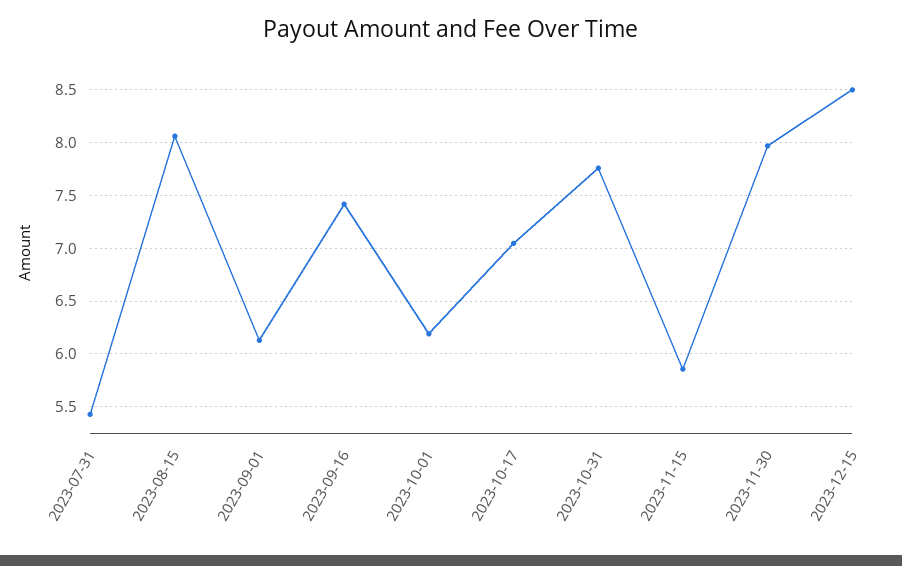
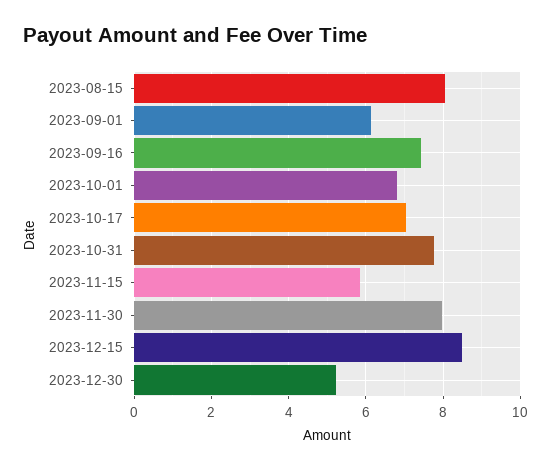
2023-07-31: 5.4 -> none
2023-10-01: 6.2 -> 6.8
2023-12-30: none -> 5.2

